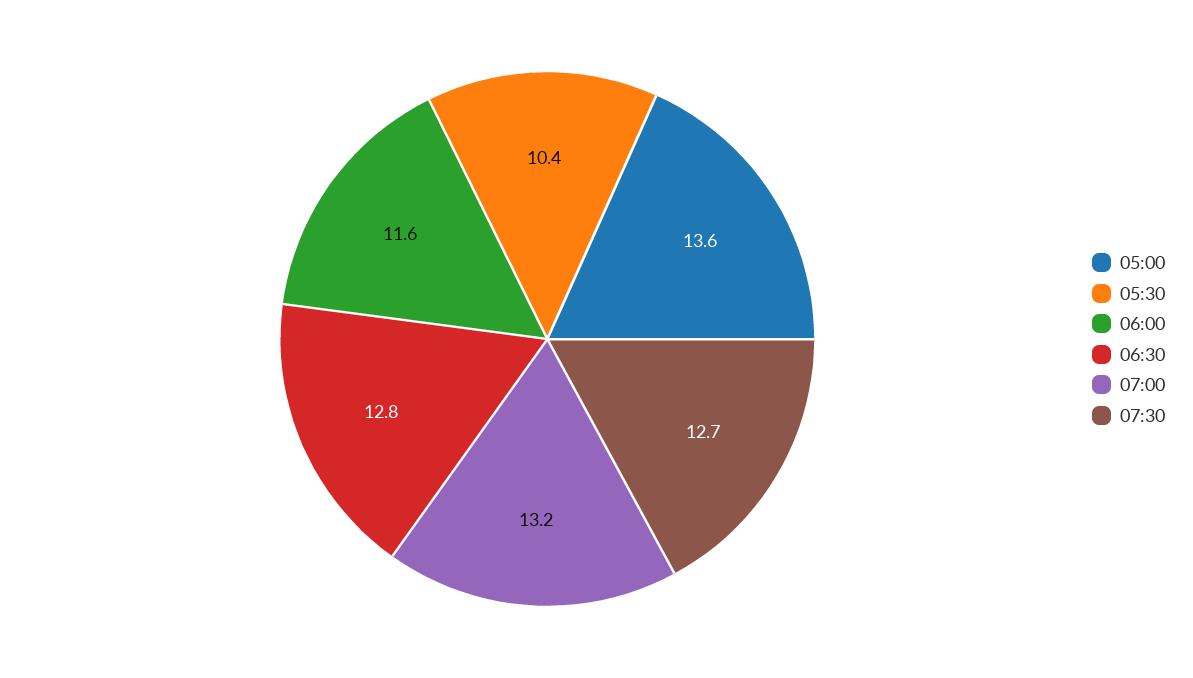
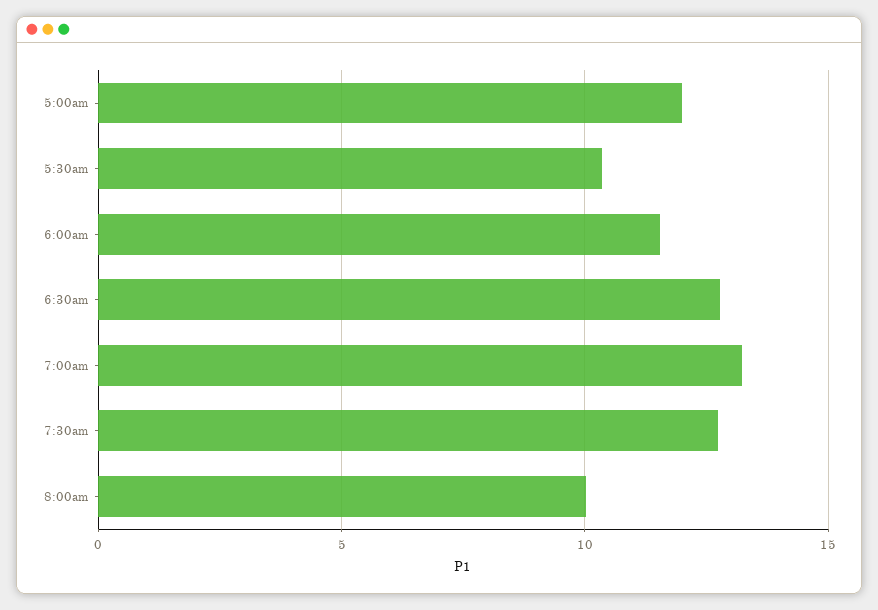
05:00: 13.6 -> 12
8:00am: none -> 10

